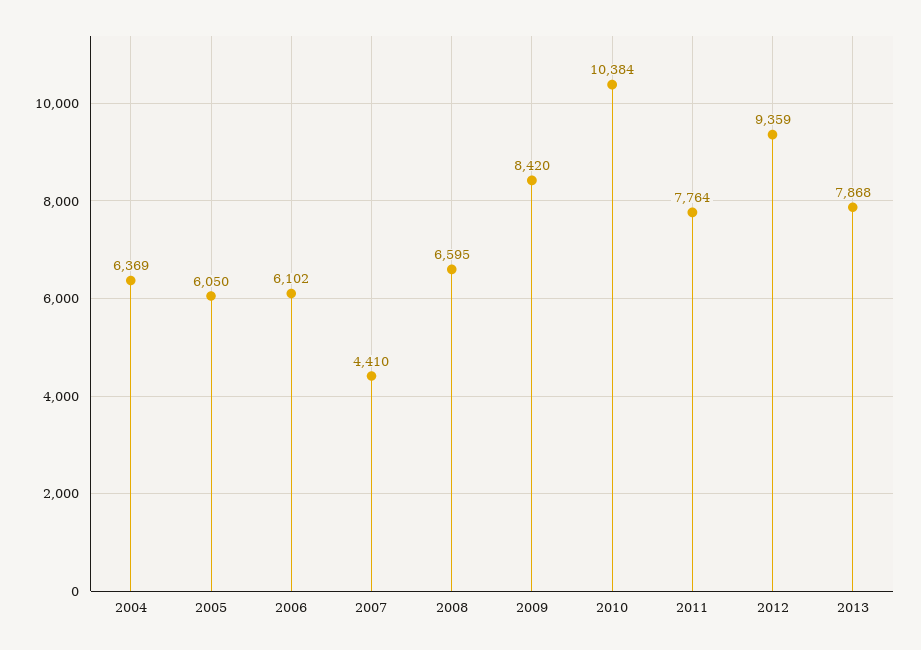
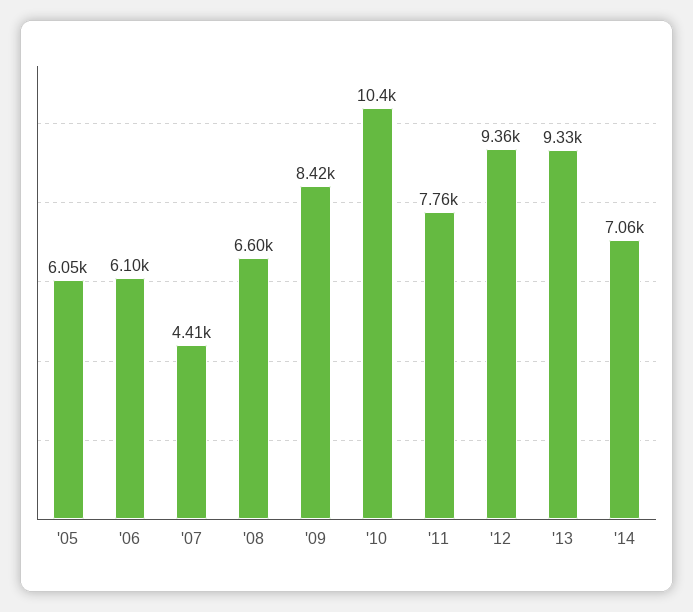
2004: 6369 -> none
2013: 7868 -> 9330
'14: none -> 7060

